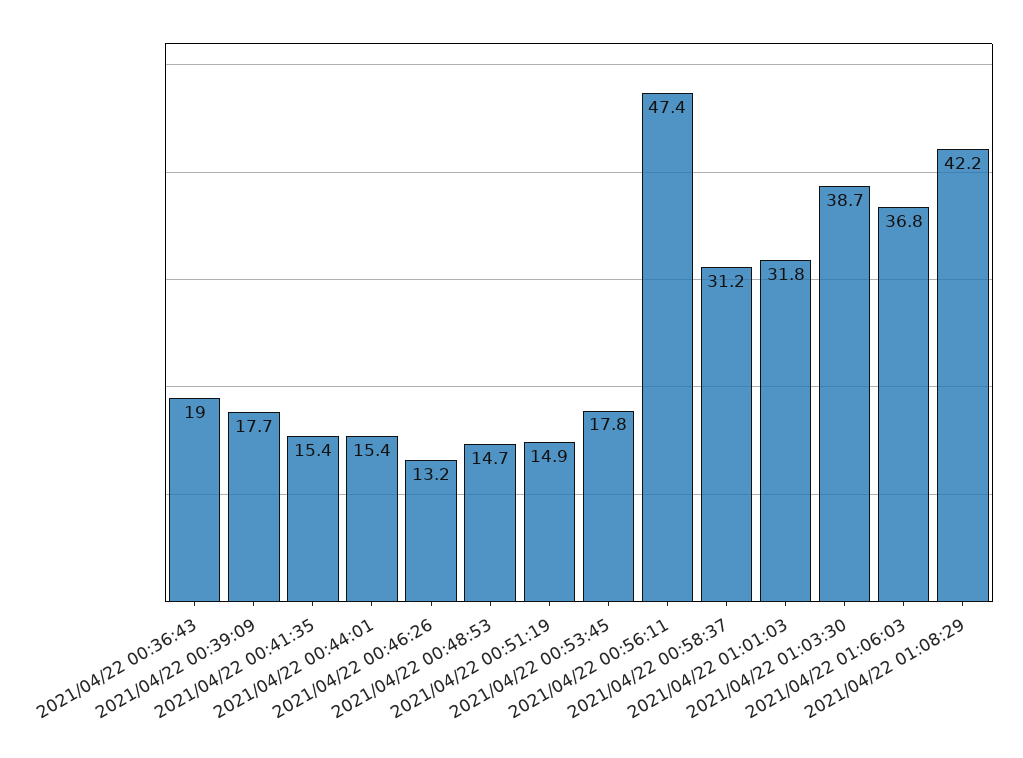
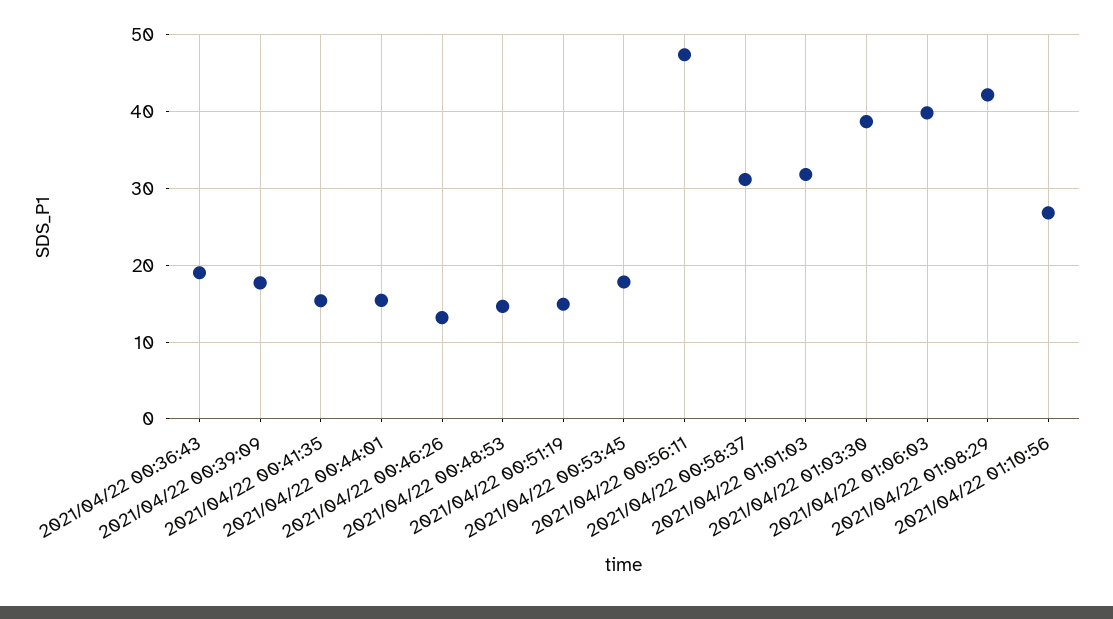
2021/04/22 01:06:03: 36.8 -> 40
2021/04/22 01:10:56: none -> 27

